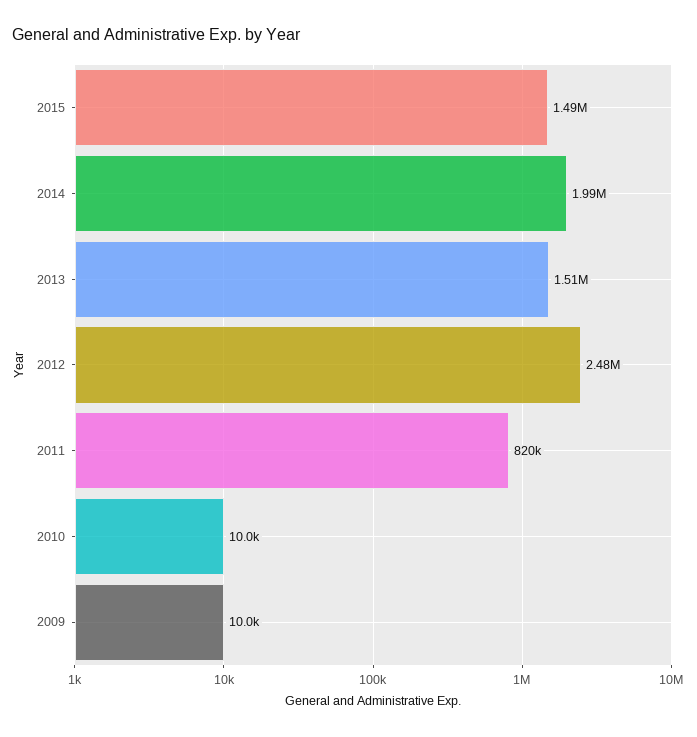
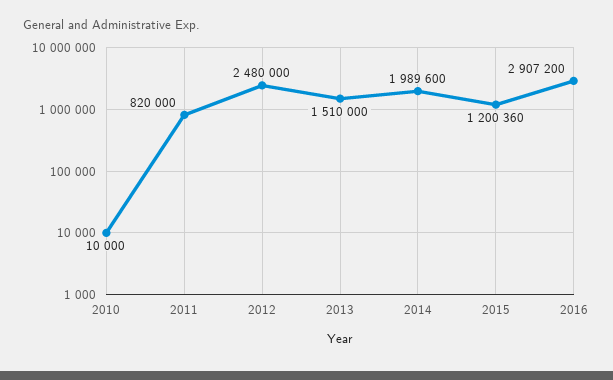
2015: 1490000 -> 1200360
2009: 10000 -> none
2016: none -> 2907200

